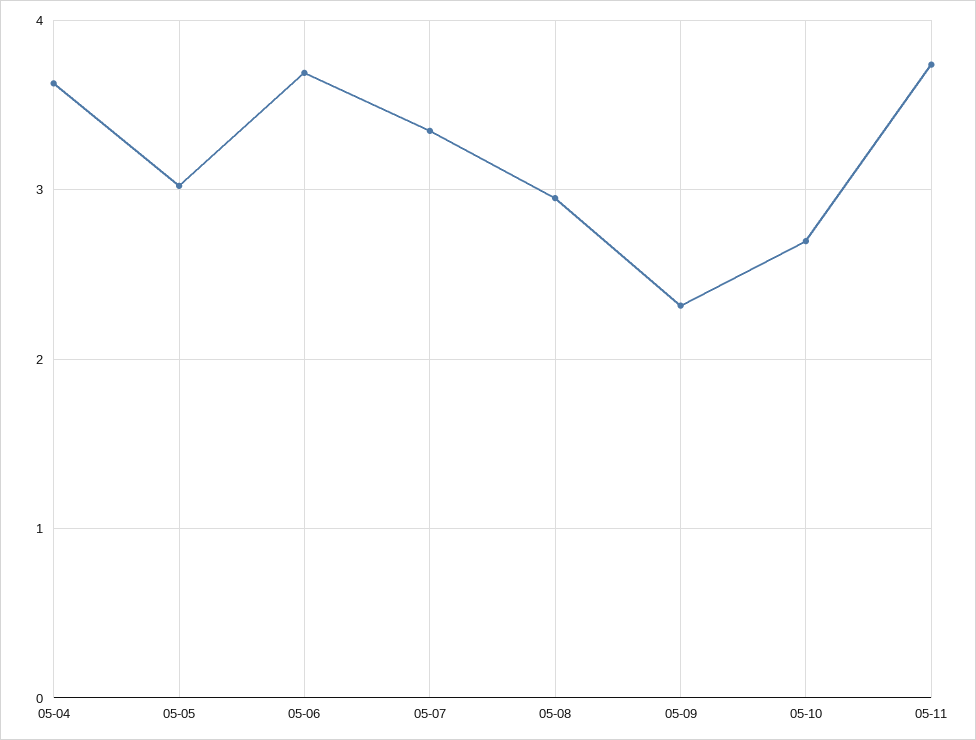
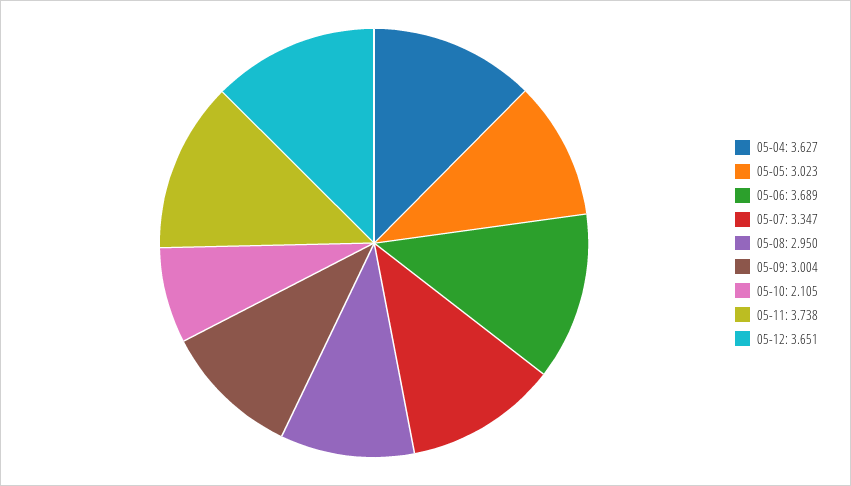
05-09: 2.3 -> 3.004
05-10: 2.7 -> 2.105
05-12: none -> 3.651

